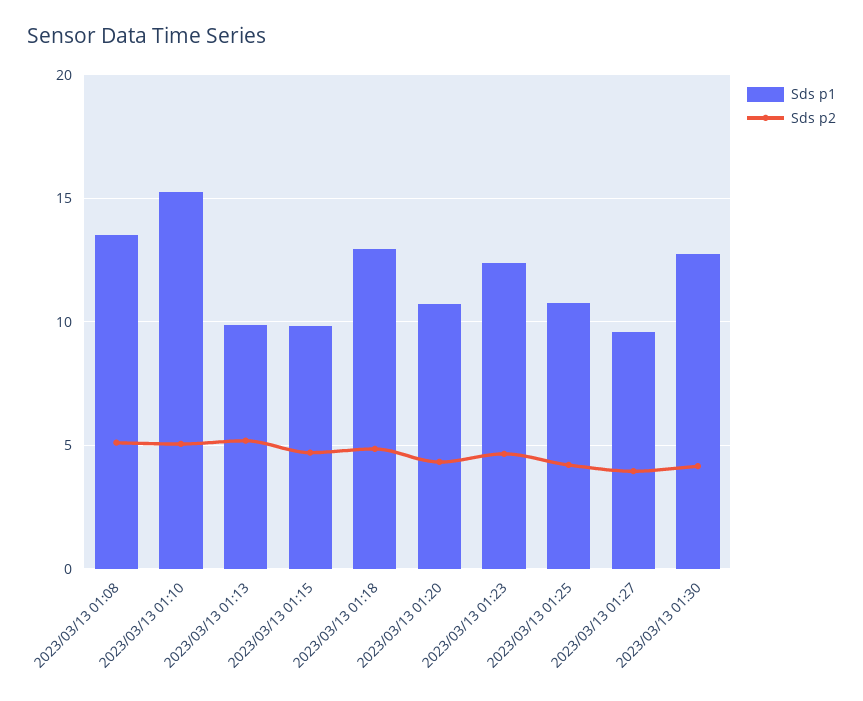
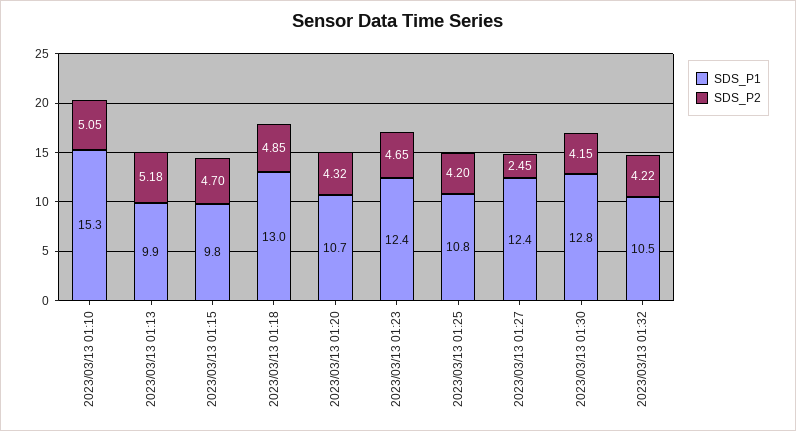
Sds p1, 2023/03/13 01:08: 13.5 -> none
Sds p2, 2023/03/13 01:08: 5 -> none
Sds p1, 2023/03/13 01:27: 9.5 -> 12.4
Sds p2, 2023/03/13 01:27: 4 -> 2.45
Sds p1, 2023/03/13 01:32: none -> 10.5
Sds p2, 2023/03/13 01:32: none -> 4.22

